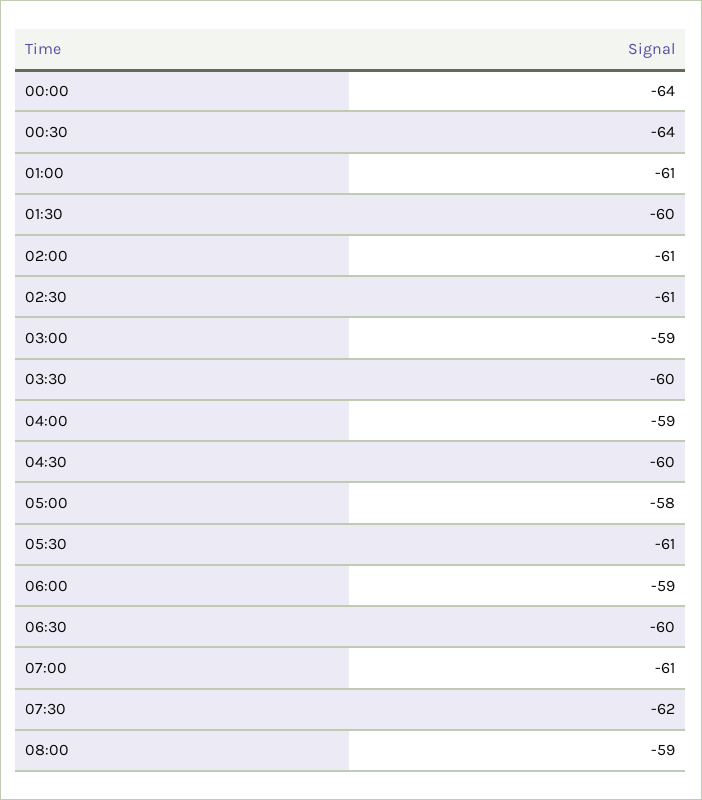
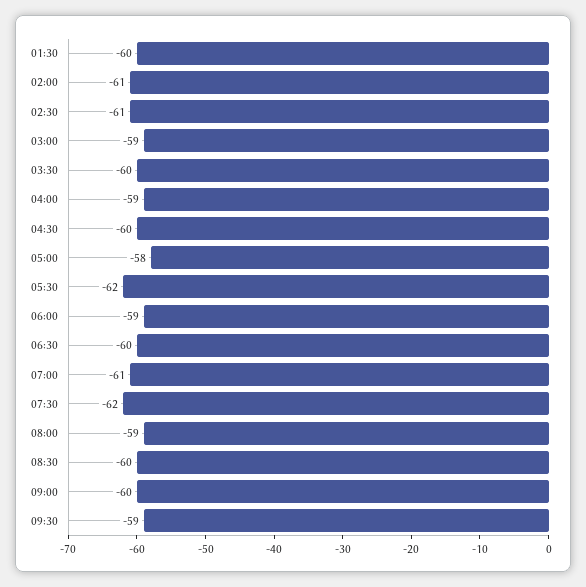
00:00: -64 -> none
00:30: -64 -> none
01:00: -61 -> none
05:30: -61 -> -62
08:30: none -> -60
09:00: none -> -60
09:30: none -> -59

